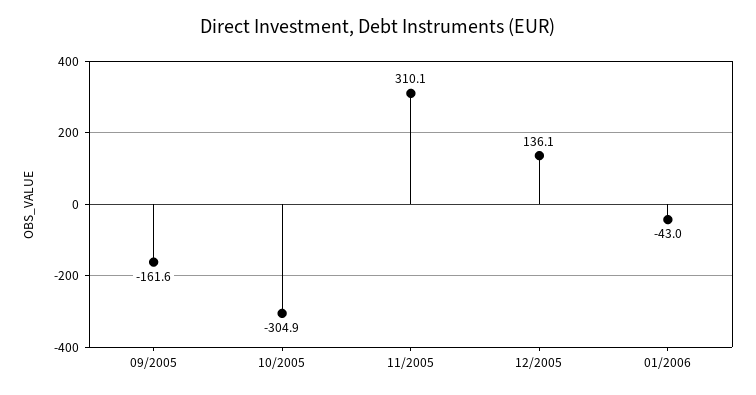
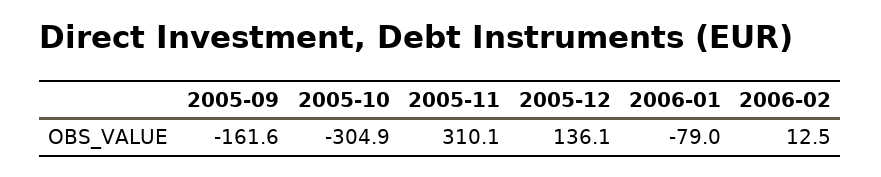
01/2006: -43 -> -79
2006-02: none -> 12.5

